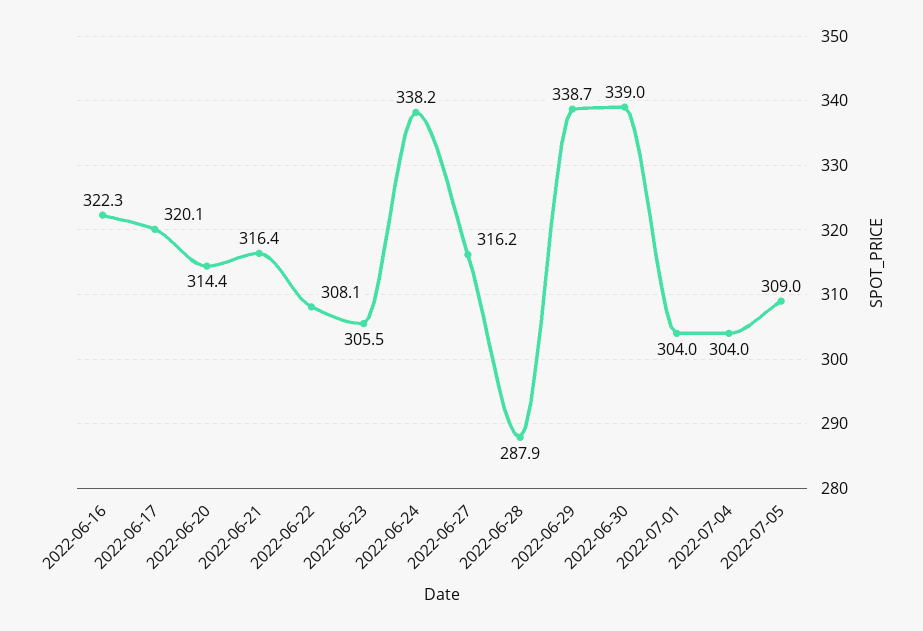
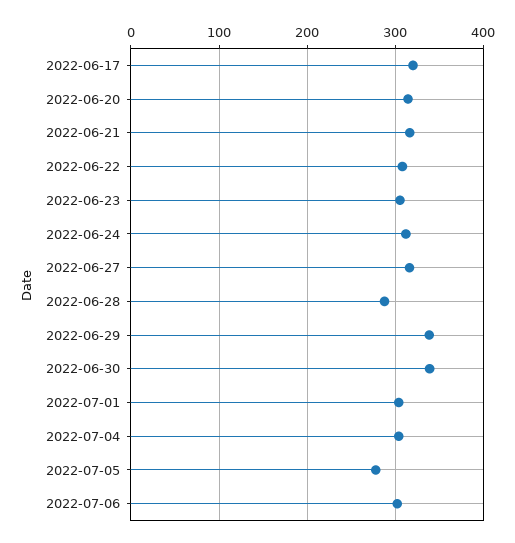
2022-06-16: 322.3 -> none
2022-06-24: 338.2 -> 310
2022-07-05: 309 -> 280
2022-07-06: none -> 300

